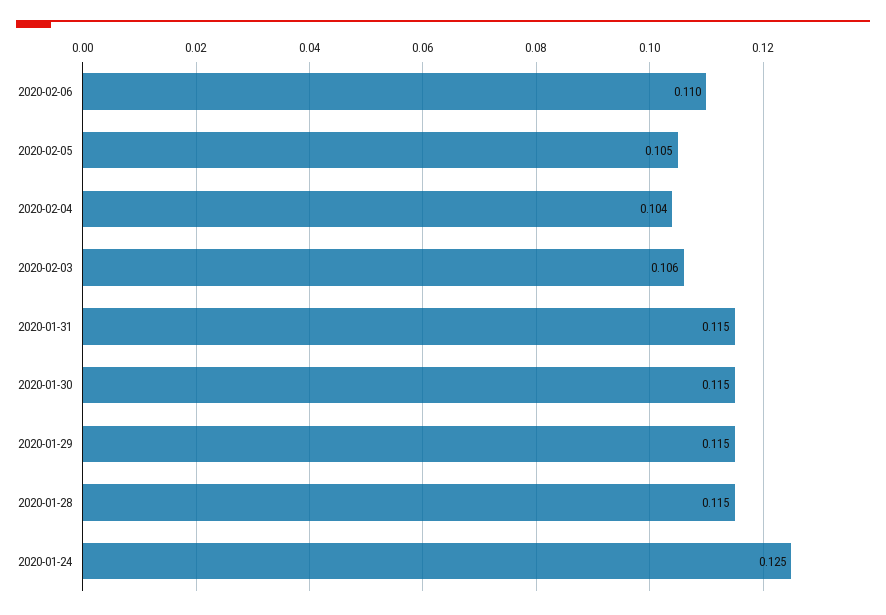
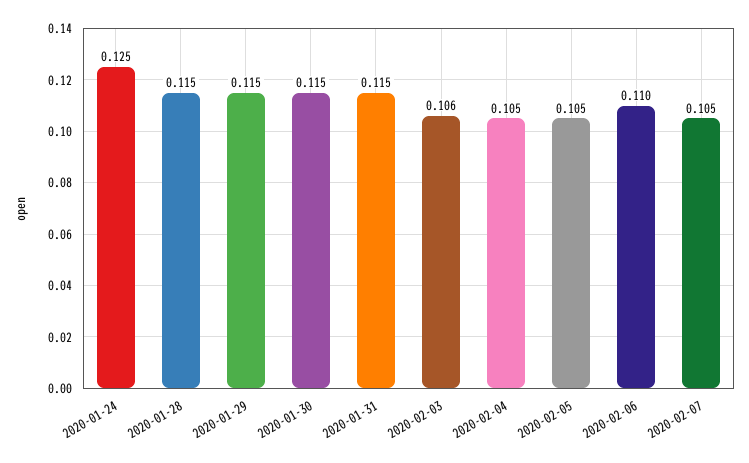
2020-02-04: 0.104 -> 0.105
2020-02-07: none -> 0.105

